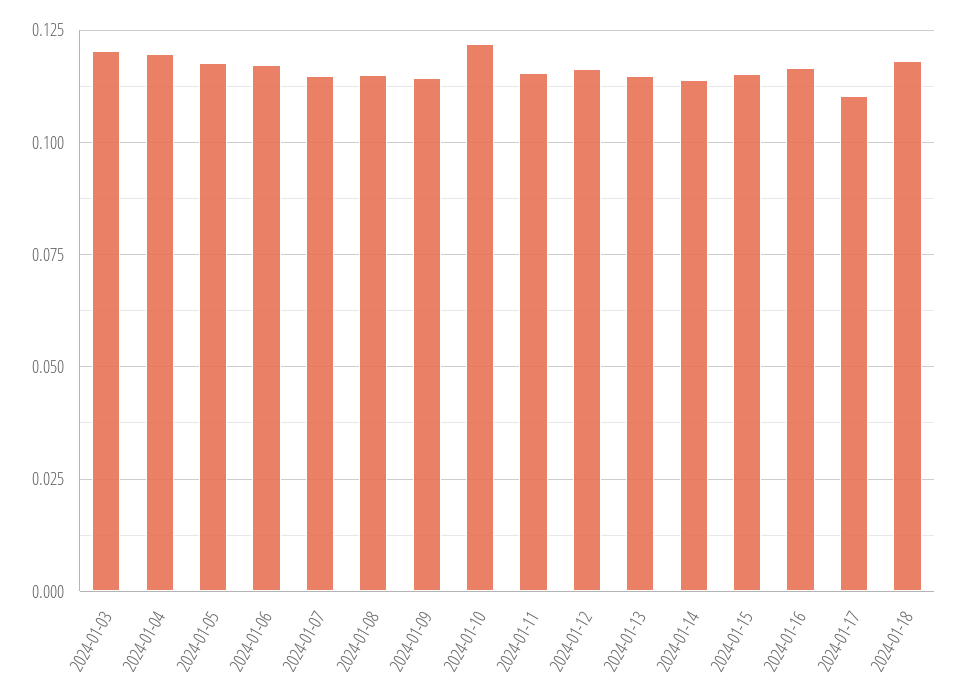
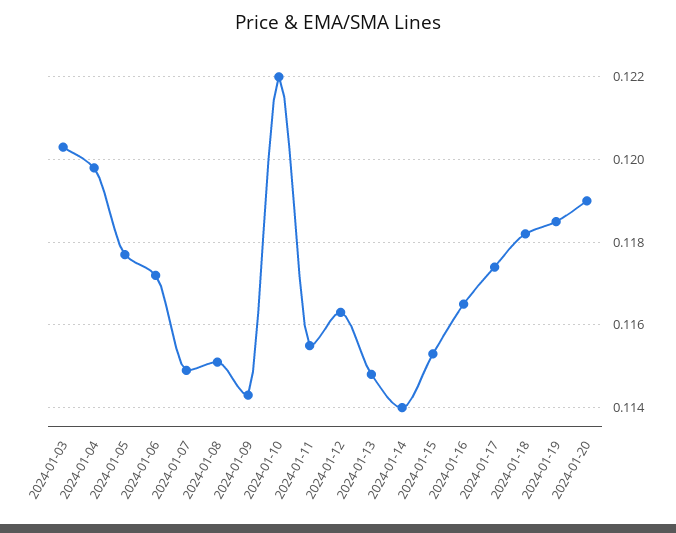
2024-01-17: 0.11 -> 0.1175
2024-01-19: none -> 0.1185
2024-01-20: none -> 0.119

